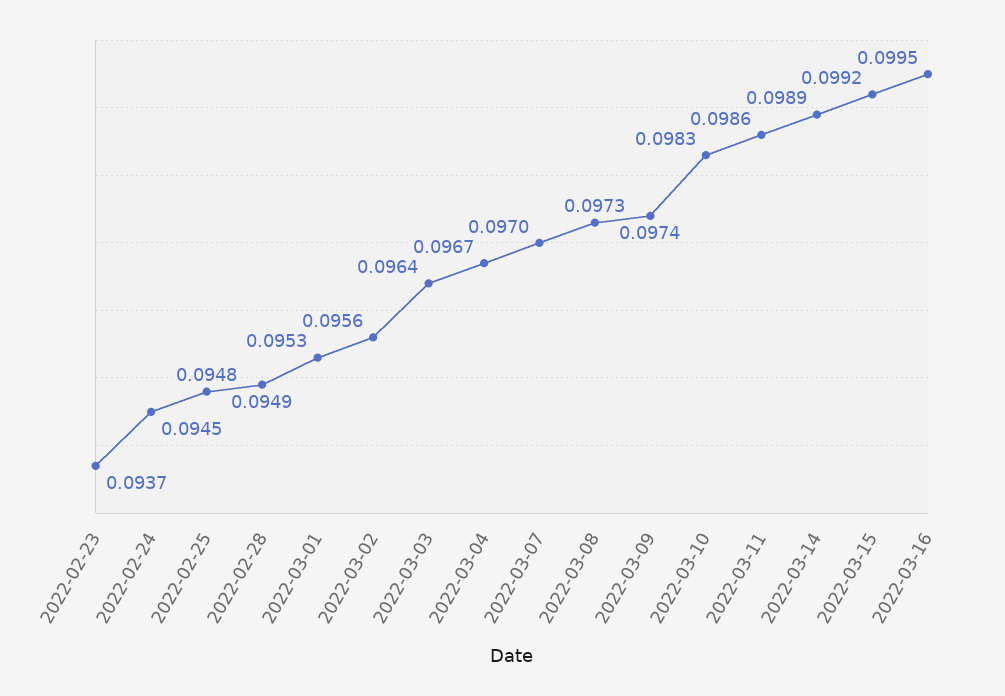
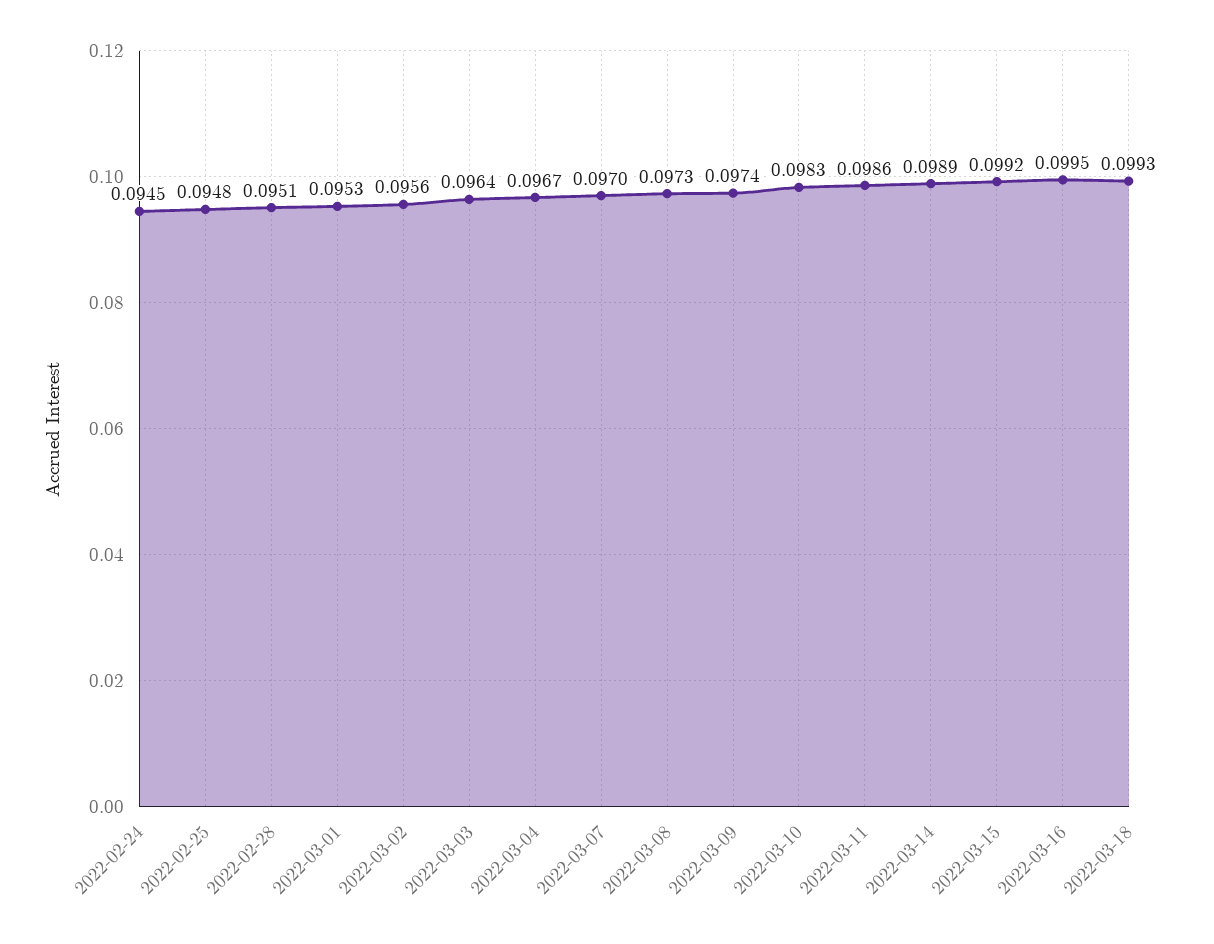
2022-02-23: 0.0937 -> none
2022-02-28: 0.0949 -> 0.0951
2022-03-18: none -> 0.0993

